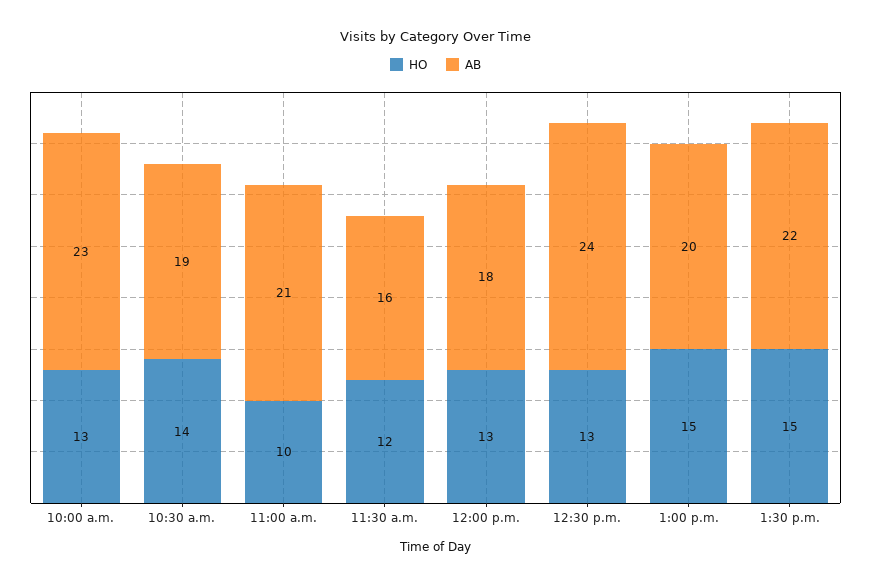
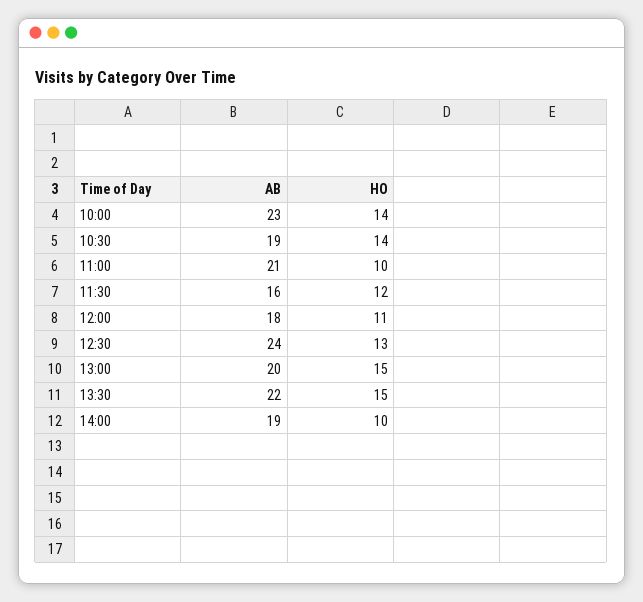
HO, 10:00 a.m.: 13 -> 14
HO, 12:00 p.m.: 13 -> 11
AB, 14:00: none -> 19
HO, 14:00: none -> 10

